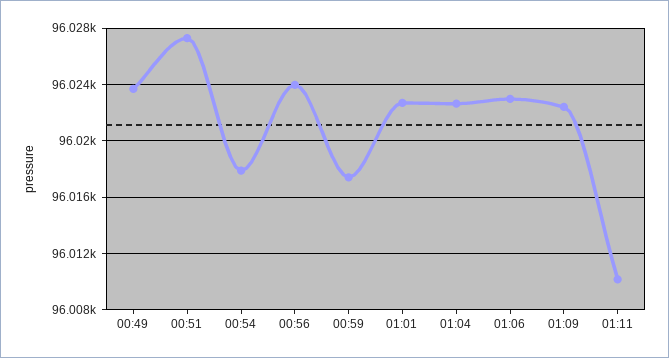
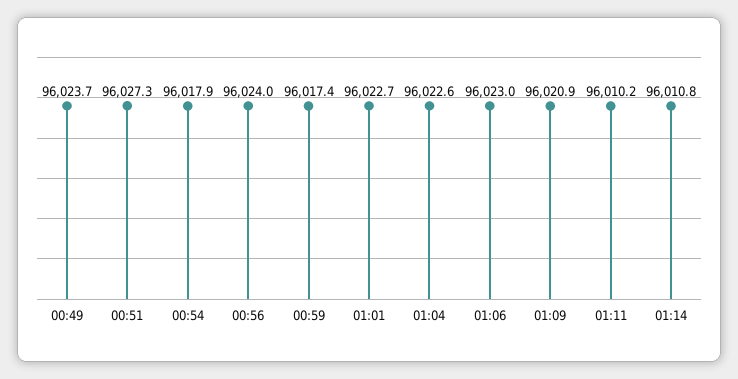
01:09: 96022.5 -> 96020.9
01:14: none -> 96010.8

